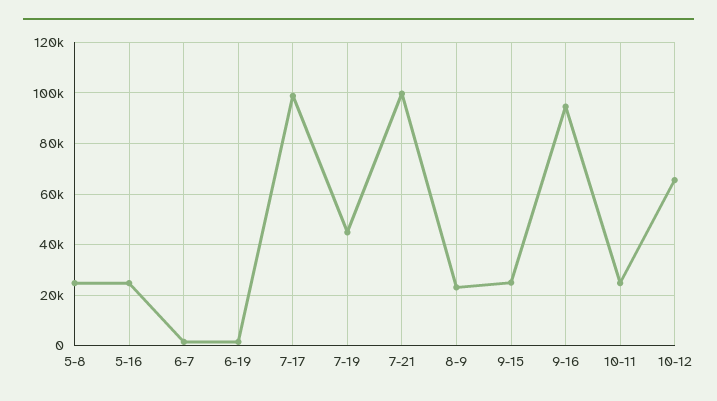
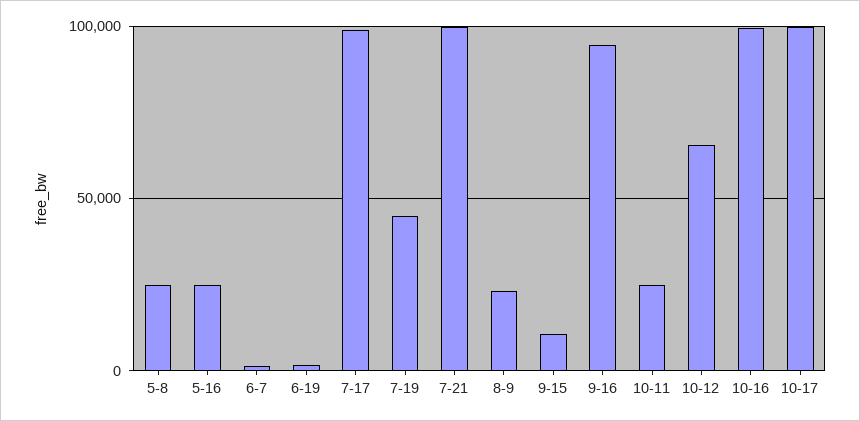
9-15: 25000 -> 10000
10-16: none -> 100000
10-17: none -> 100000

